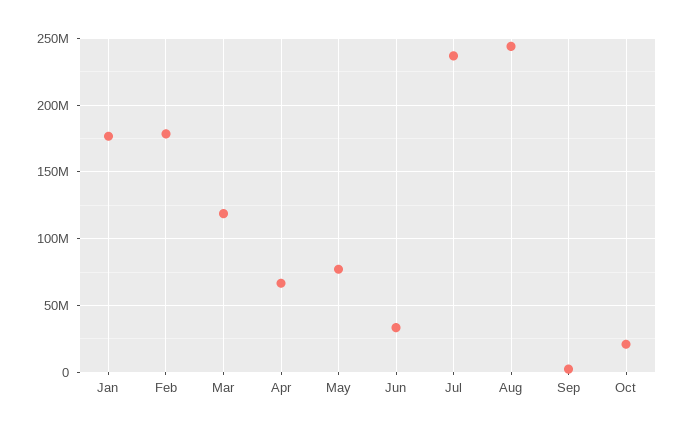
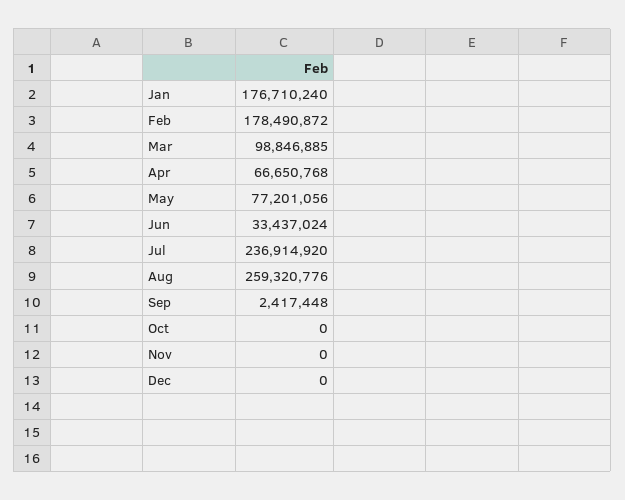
Mar: 120000000 -> 98846885
Aug: 245000000 -> 259320776
Oct: 20000000 -> 0
Nov: none -> 0
Dec: none -> 0

